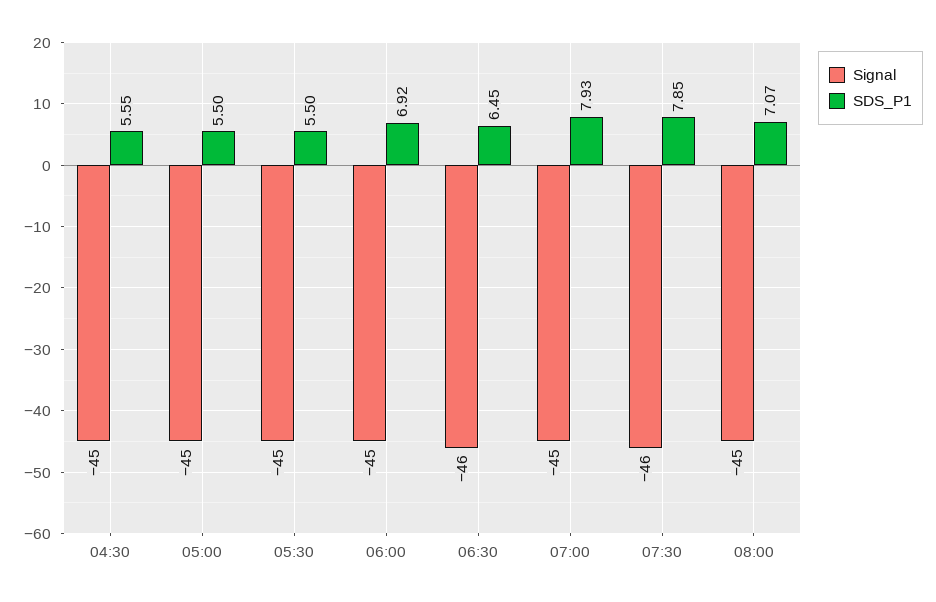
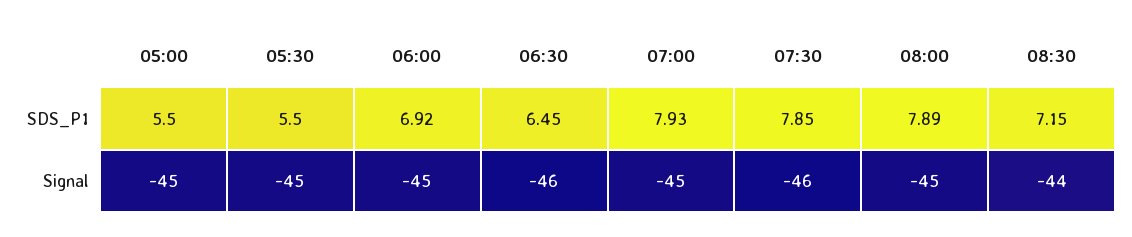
Signal, 04:30: -45 -> none
SDS_P1, 04:30: 5.55 -> none
SDS_P1, 08:00: 7.07 -> 7.89
SDS_P1, 08:30: none -> 7.15
Signal, 08:30: none -> -44

